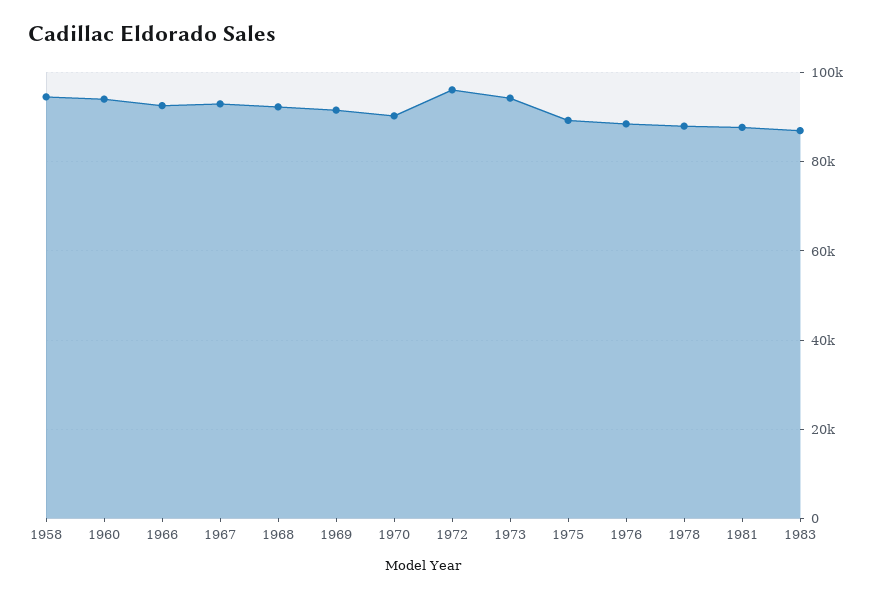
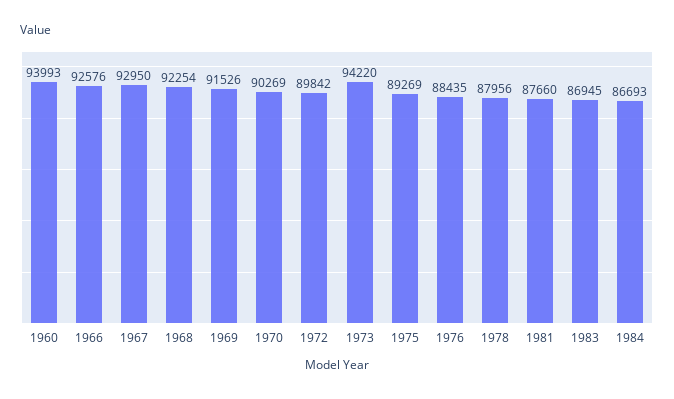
1958: 94000 -> none
1972: 96000 -> 89842
1984: none -> 86693

